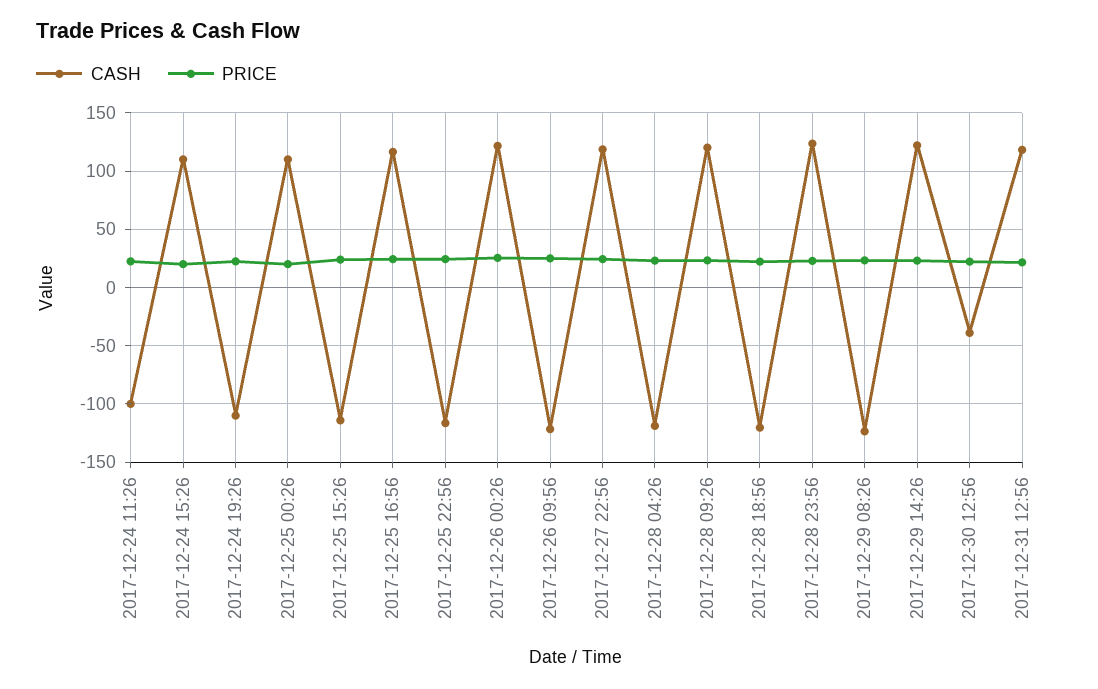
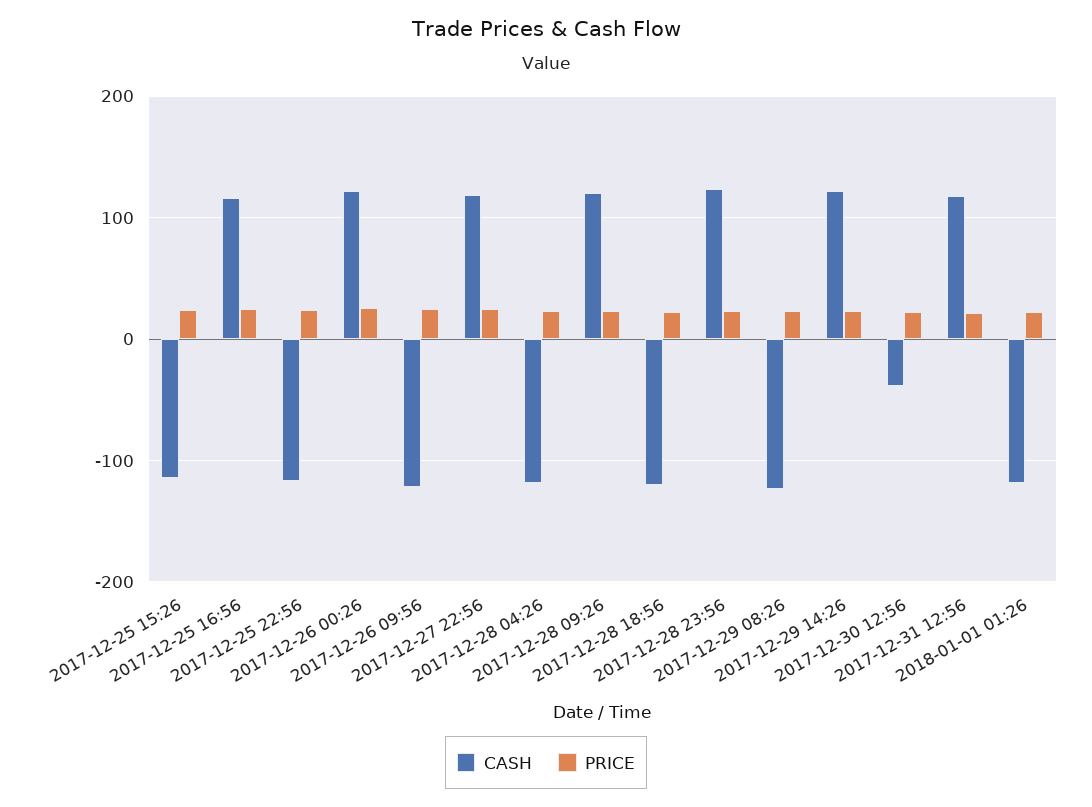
CASH, 2017-12-24 11:26: -100 -> none
PRICE, 2017-12-24 11:26: 20 -> none
CASH, 2017-12-24 15:26: 110 -> none
PRICE, 2017-12-24 15:26: 20 -> none
CASH, 2017-12-24 19:26: -110 -> none
PRICE, 2017-12-24 19:26: 20 -> none
CASH, 2017-12-25 00:26: 110 -> none
PRICE, 2017-12-25 00:26: 20 -> none
CASH, 2018-01-01 01:26: none -> -120
PRICE, 2018-01-01 01:26: none -> 20

